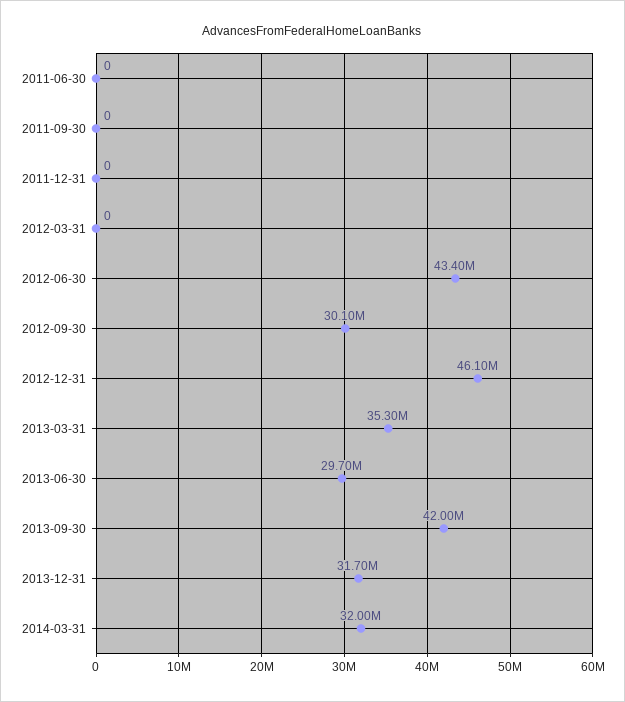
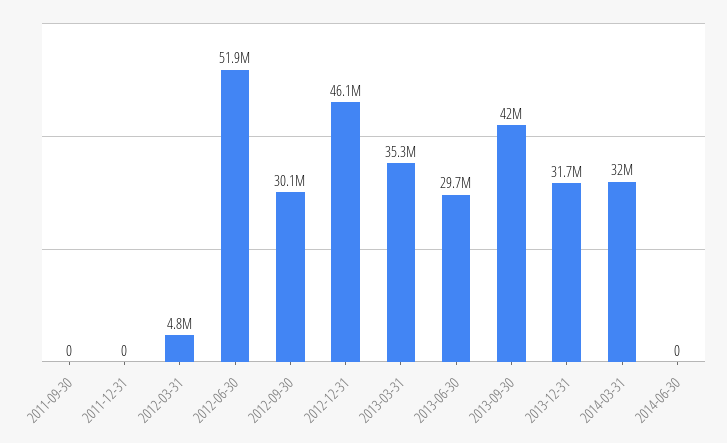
2011-06-30: 0 -> none
2012-03-31: 0 -> 4800000
2012-06-30: 43400000 -> 51900000
2014-06-30: none -> 0

